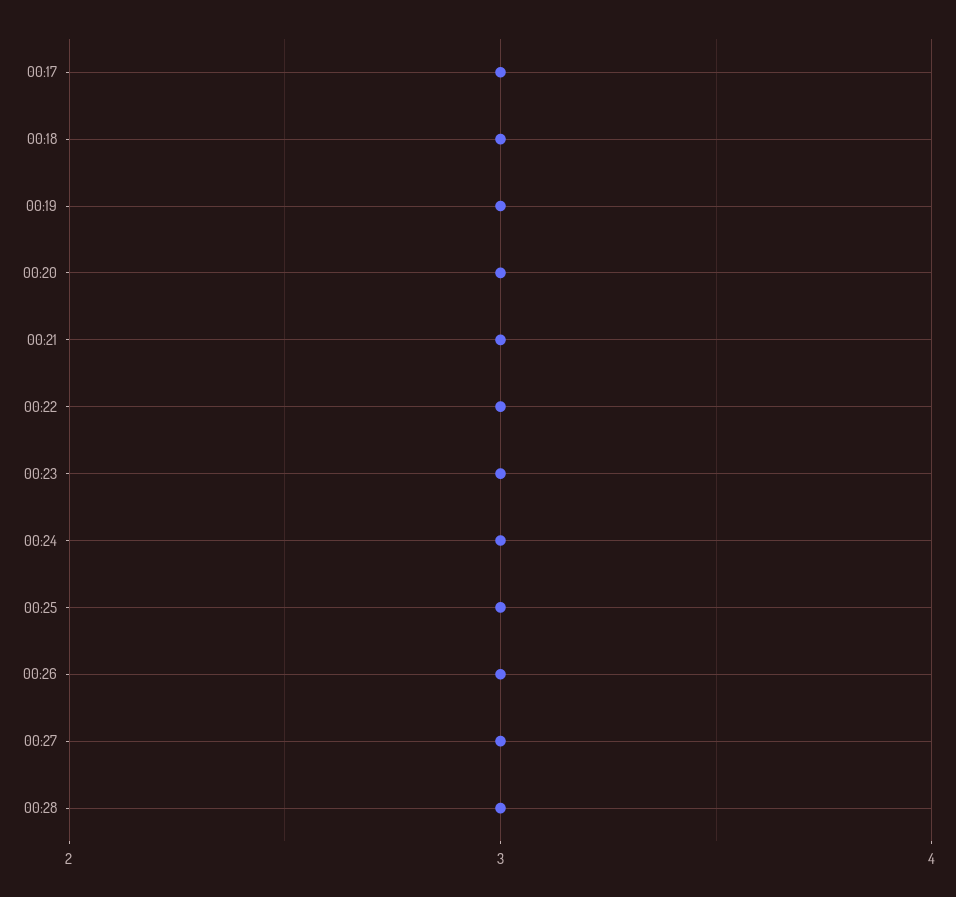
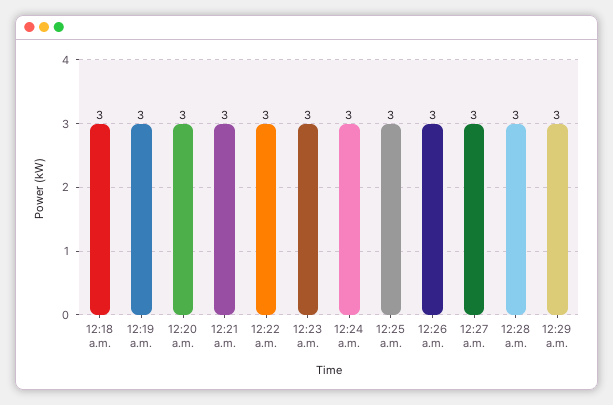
00:17: 3 -> none
12:29 a.m.: none -> 3

